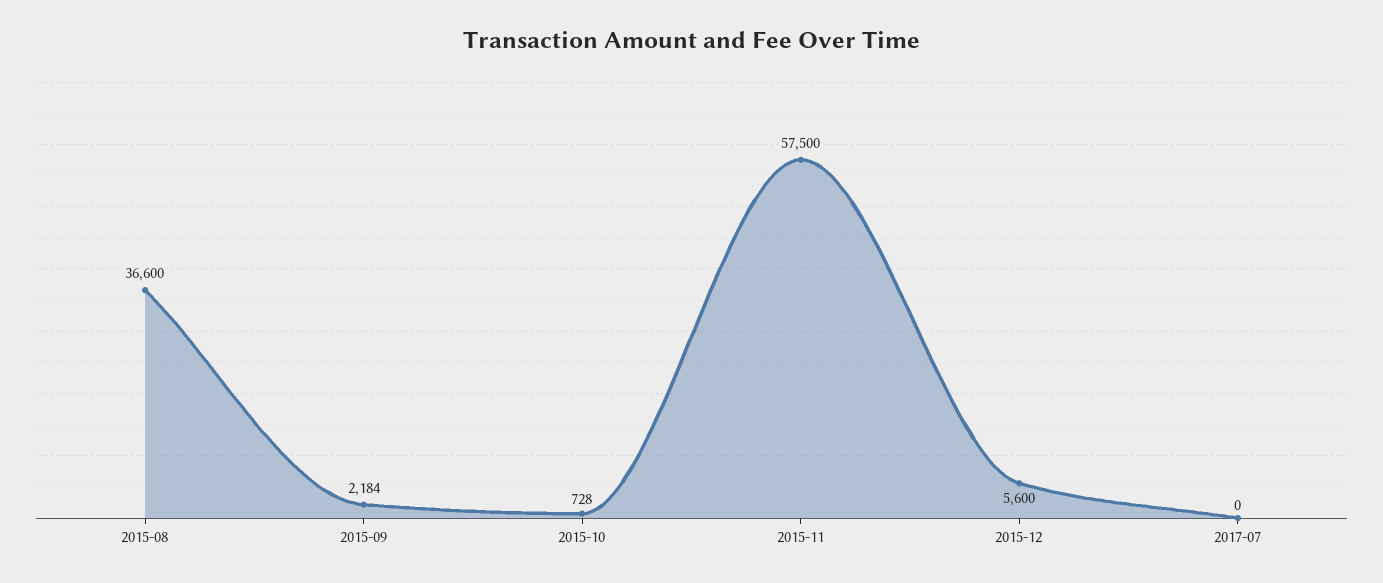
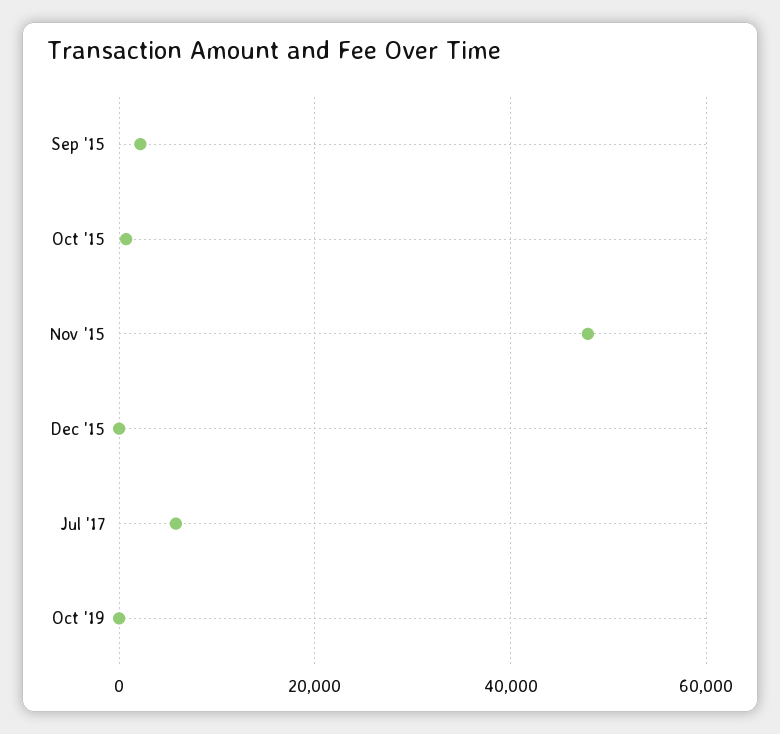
2015-08: 36600 -> none
2015-11: 57500 -> 48000
2015-12: 5600 -> 0
2017-07: 0 -> 6000
Oct '19: none -> 0

